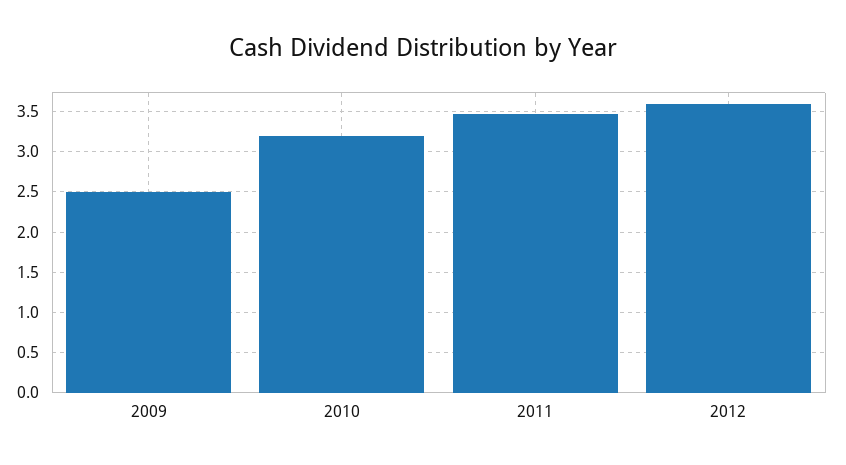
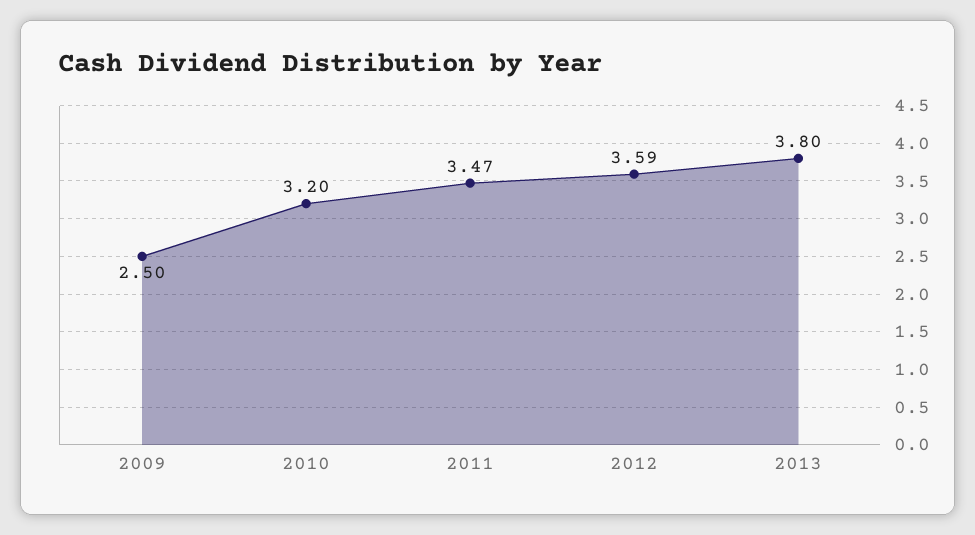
2013: none -> 3.8

